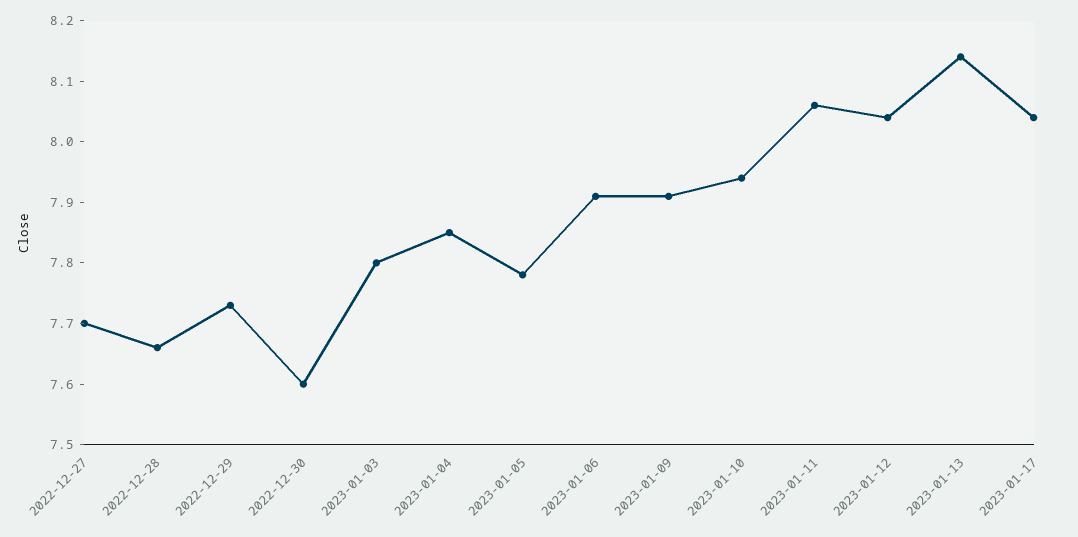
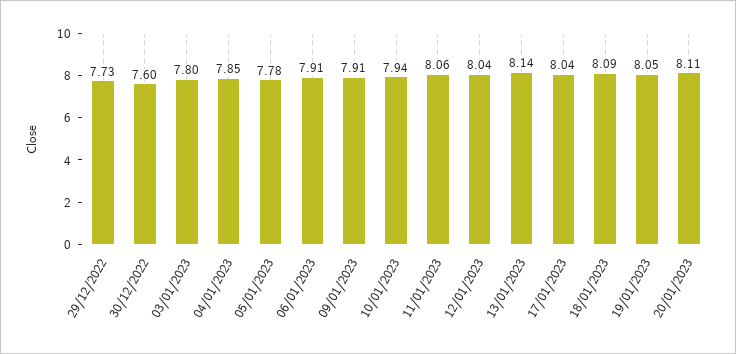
2022-12-27: 7.7 -> none
2022-12-28: 7.65 -> none
18/01/2023: none -> 8.09
19/01/2023: none -> 8.05
20/01/2023: none -> 8.11

